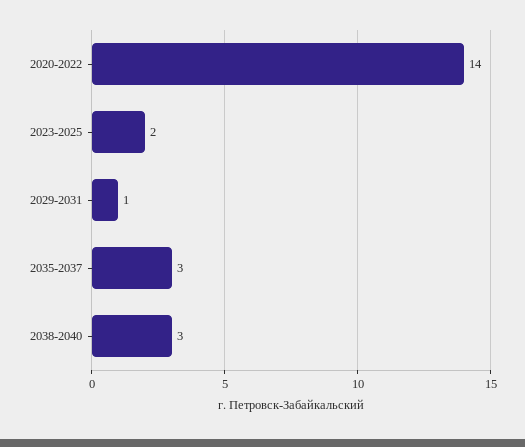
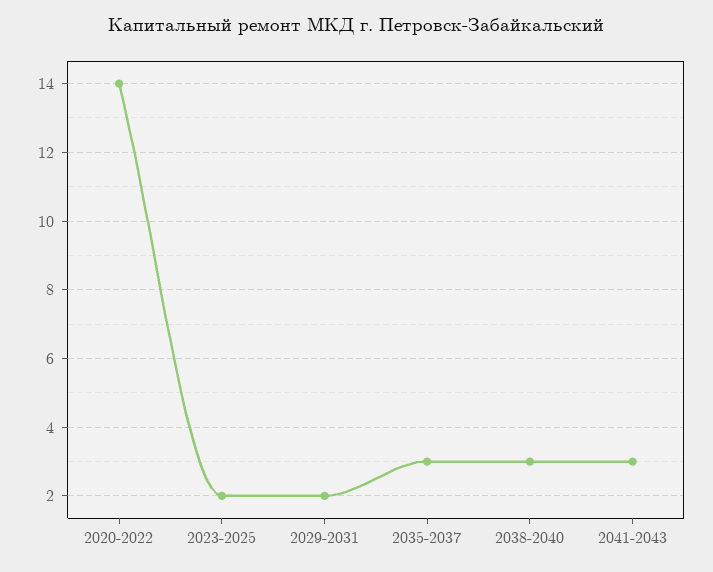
2029-2031: 1 -> 2
2041-2043: none -> 3

